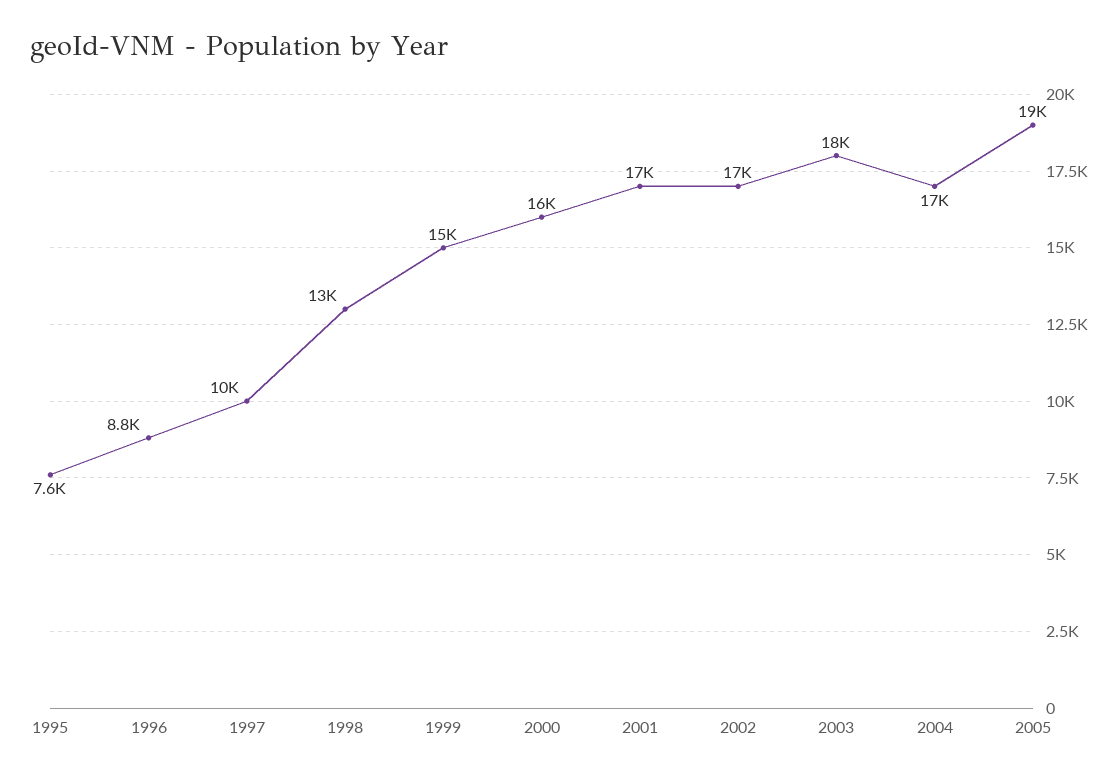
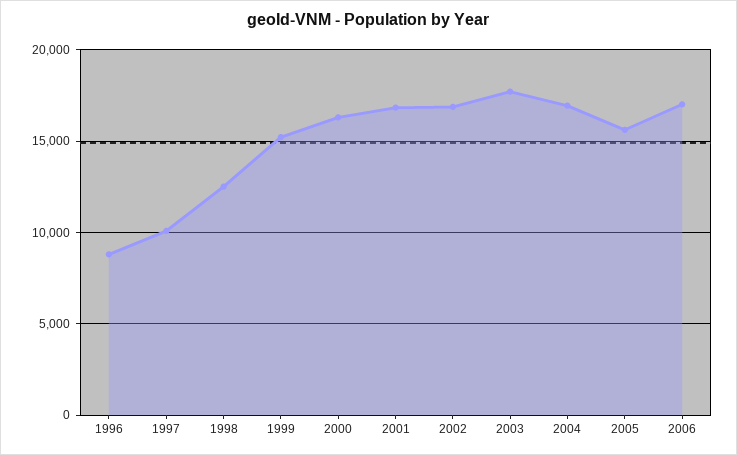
1995: 7600 -> none
2005: 19000 -> 15500
2006: none -> 17000

